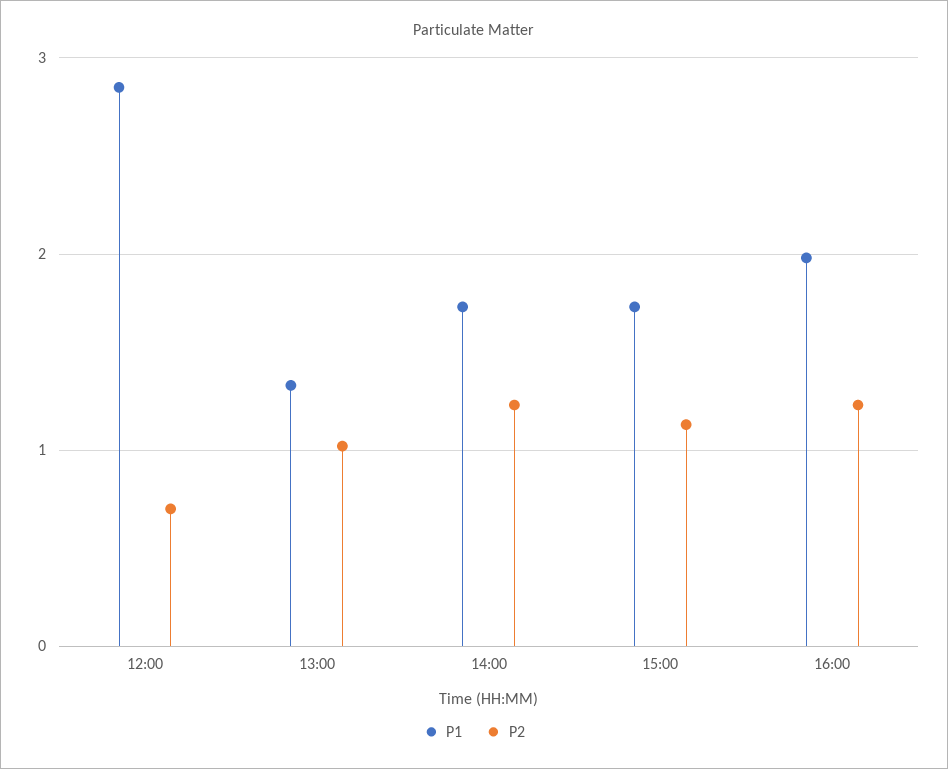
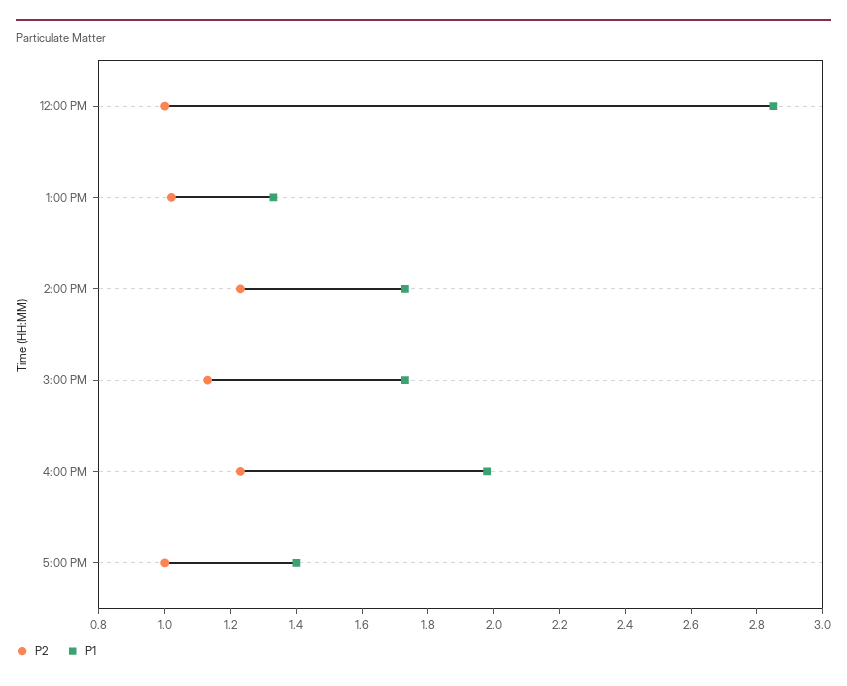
P2, 12:00: 0.7 -> 1
P2, 5:00 PM: none -> 1
P1, 5:00 PM: none -> 1.4

